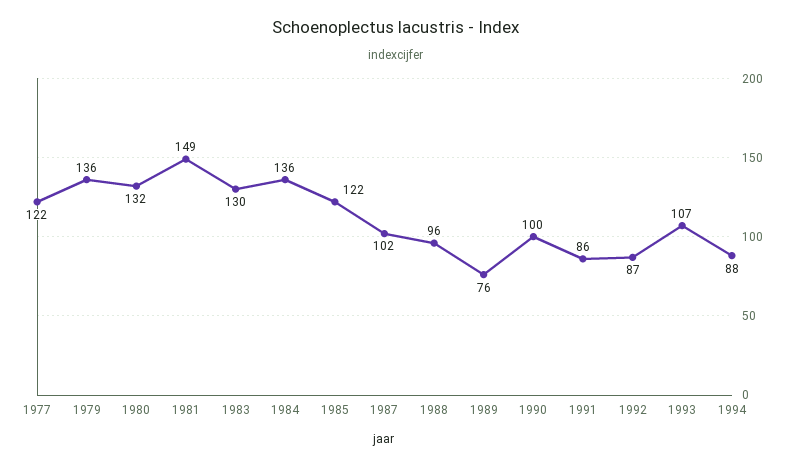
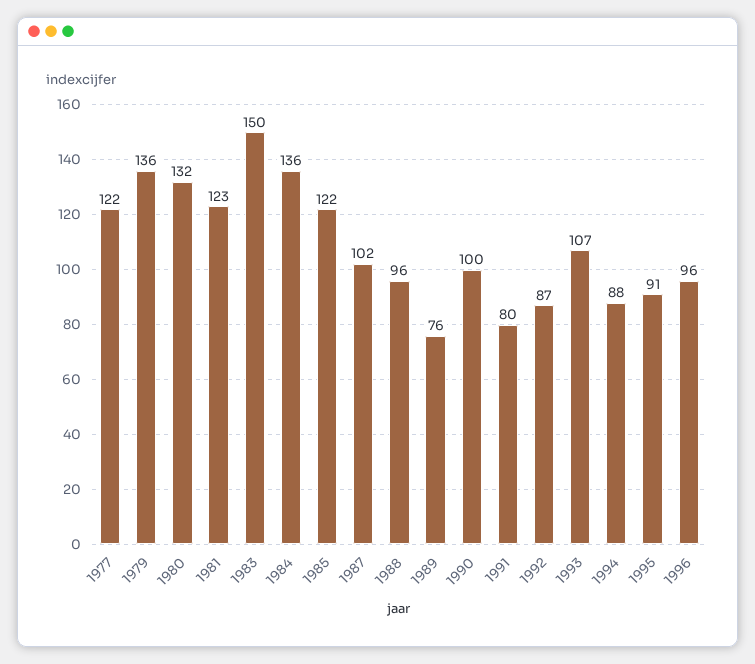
1981: 149 -> 123
1983: 130 -> 150
1991: 86 -> 80
1995: none -> 91
1996: none -> 96

